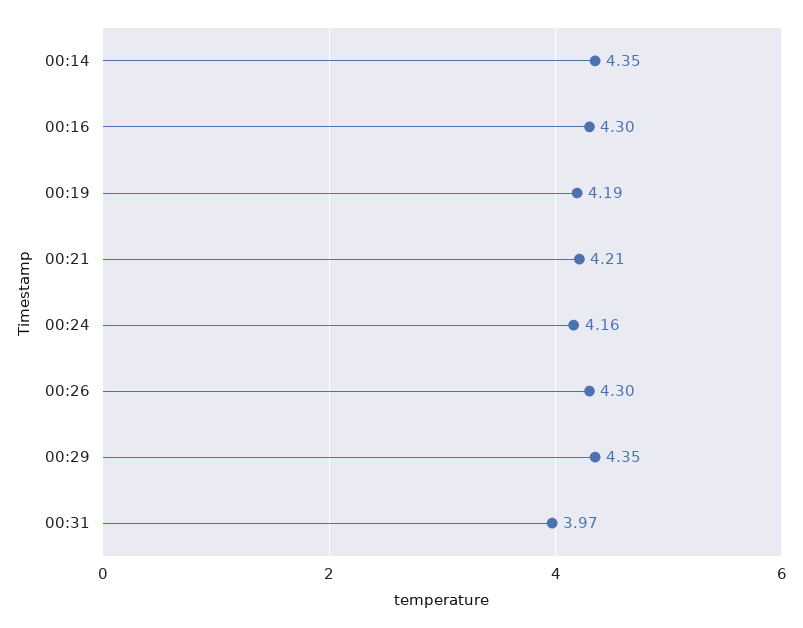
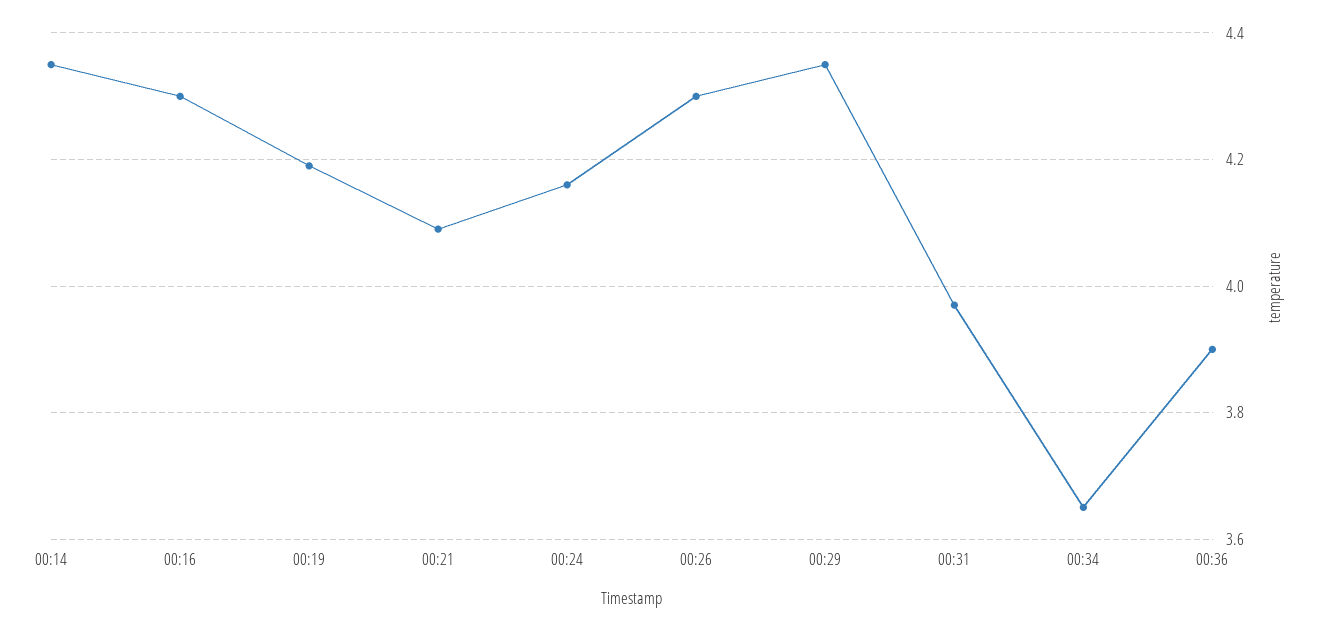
00:21: 4.21 -> 4.1
00:34: none -> 3.65
00:36: none -> 3.9

